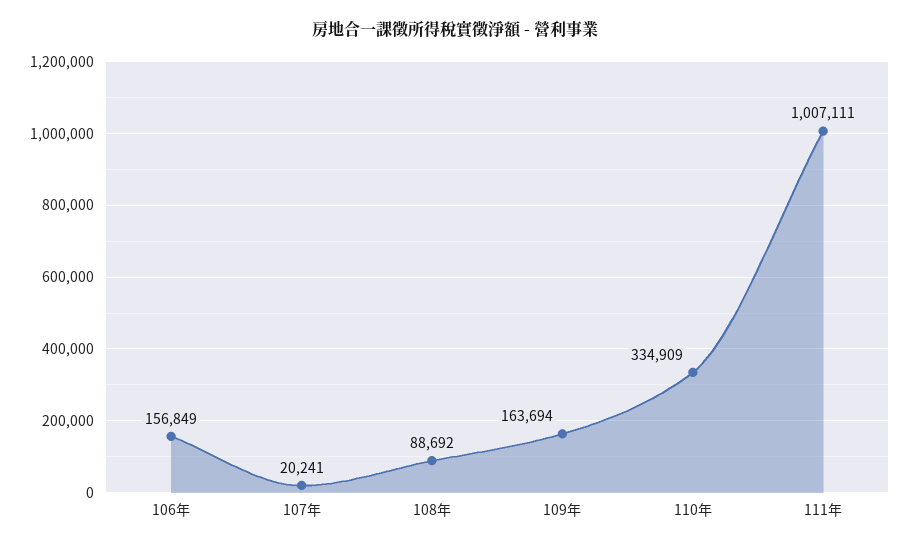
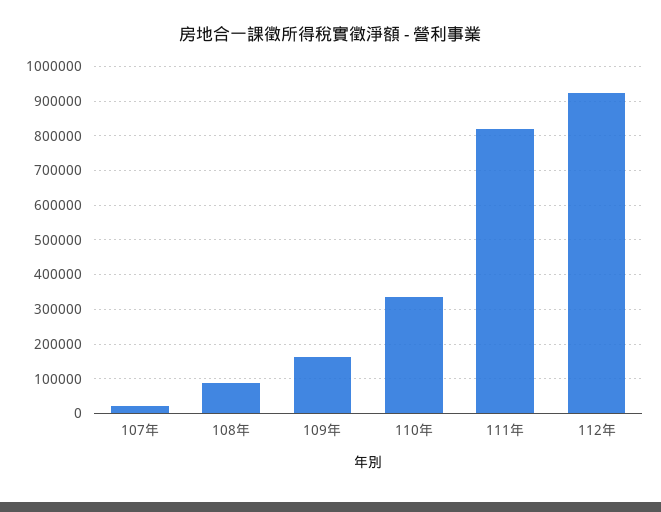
106年: 156849 -> none
111年: 1007111 -> 820000
112年: none -> 920000

